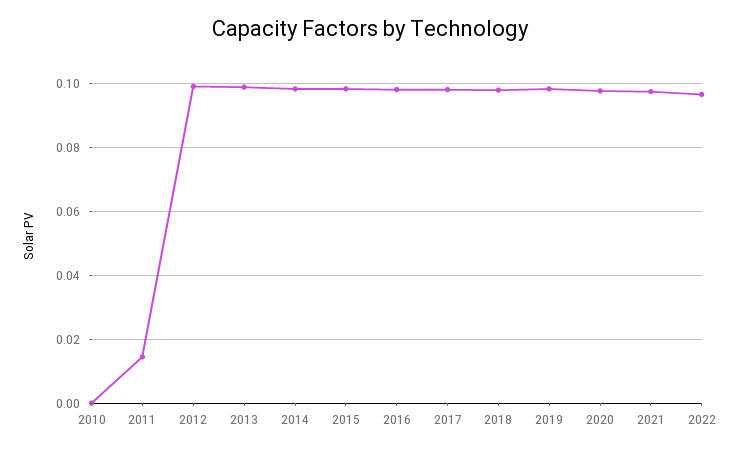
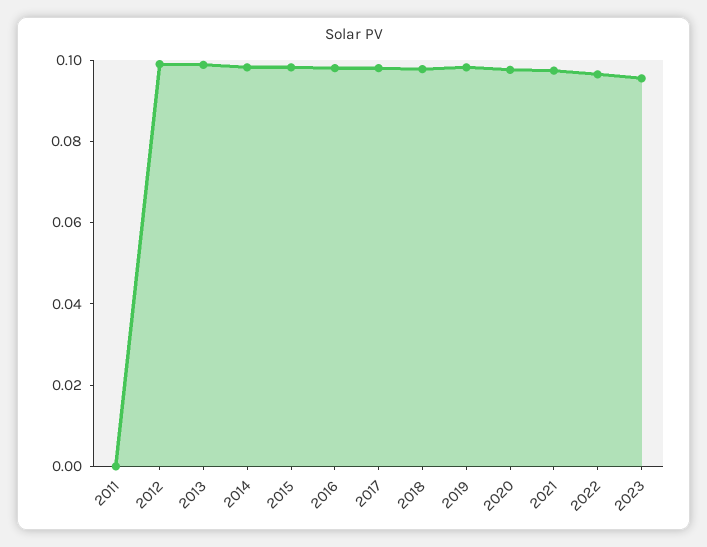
2010: 0 -> none
2011: 0.014 -> 0
2023: none -> 0.095

